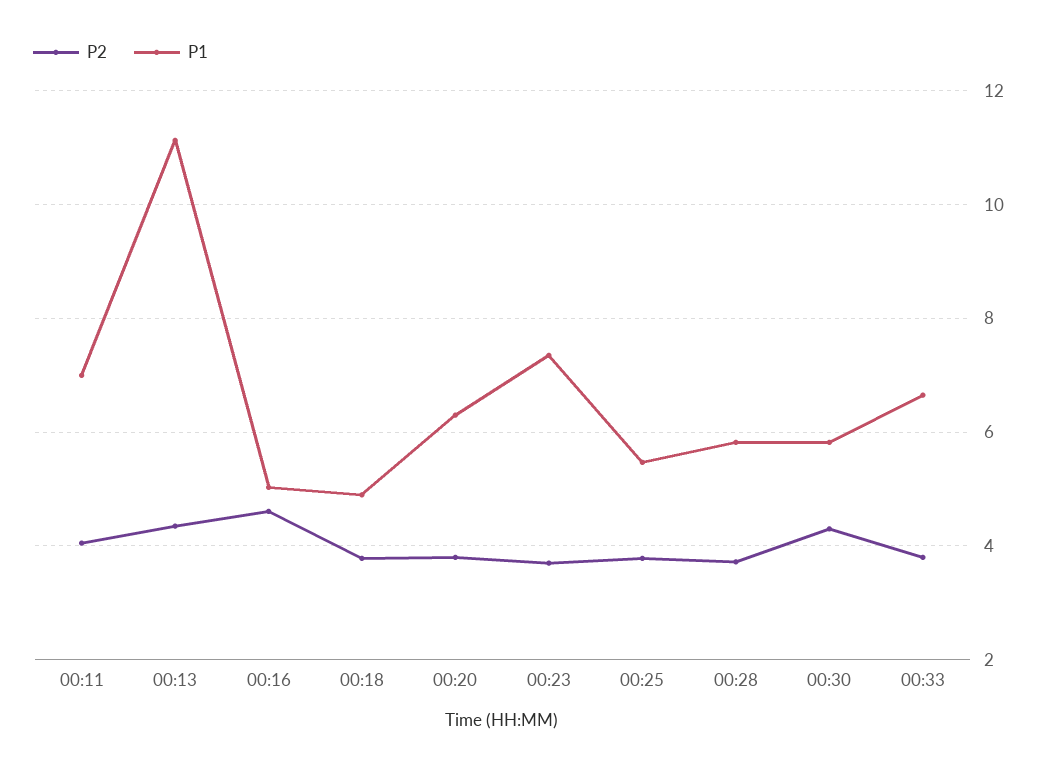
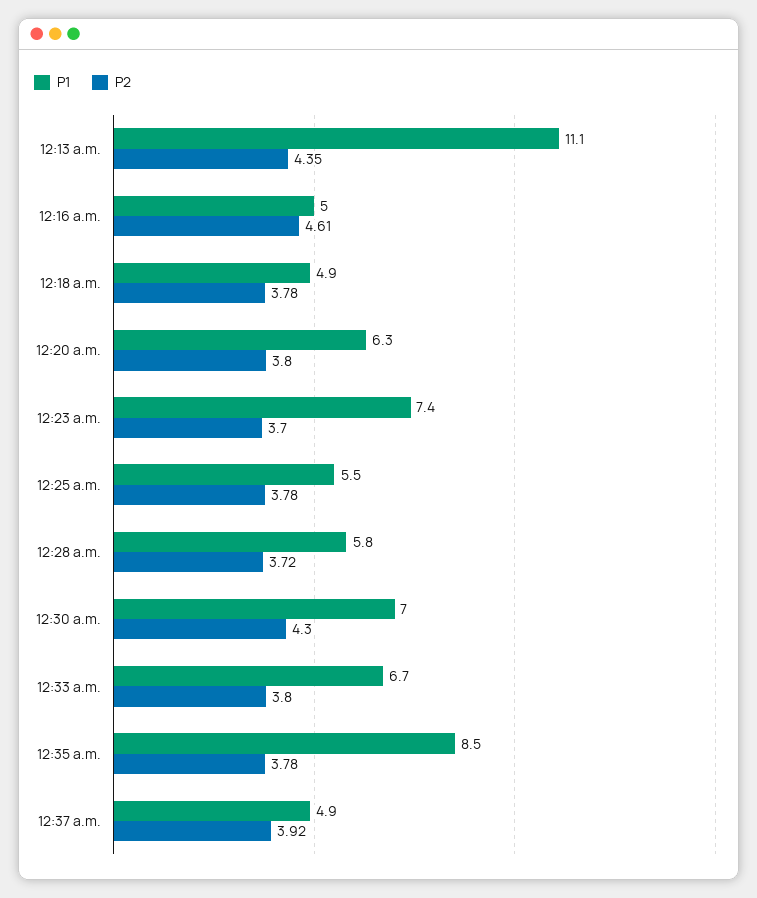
P2, 00:11: 4 -> none
P1, 00:11: 7 -> none
P1, 00:30: 5.8 -> 7
P1, 12:35 a.m.: none -> 8.5
P2, 12:35 a.m.: none -> 3.78
P1, 12:37 a.m.: none -> 4.9
P2, 12:37 a.m.: none -> 3.92

